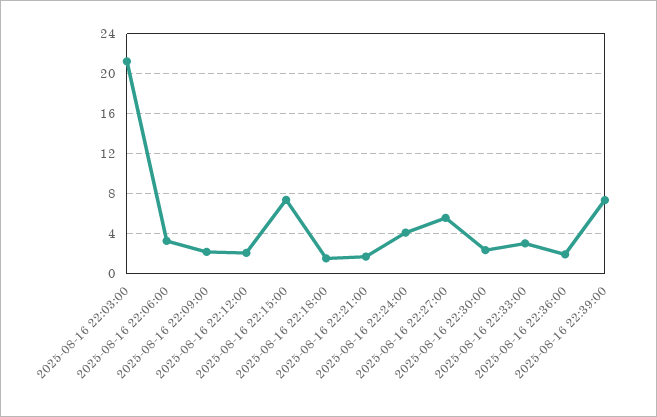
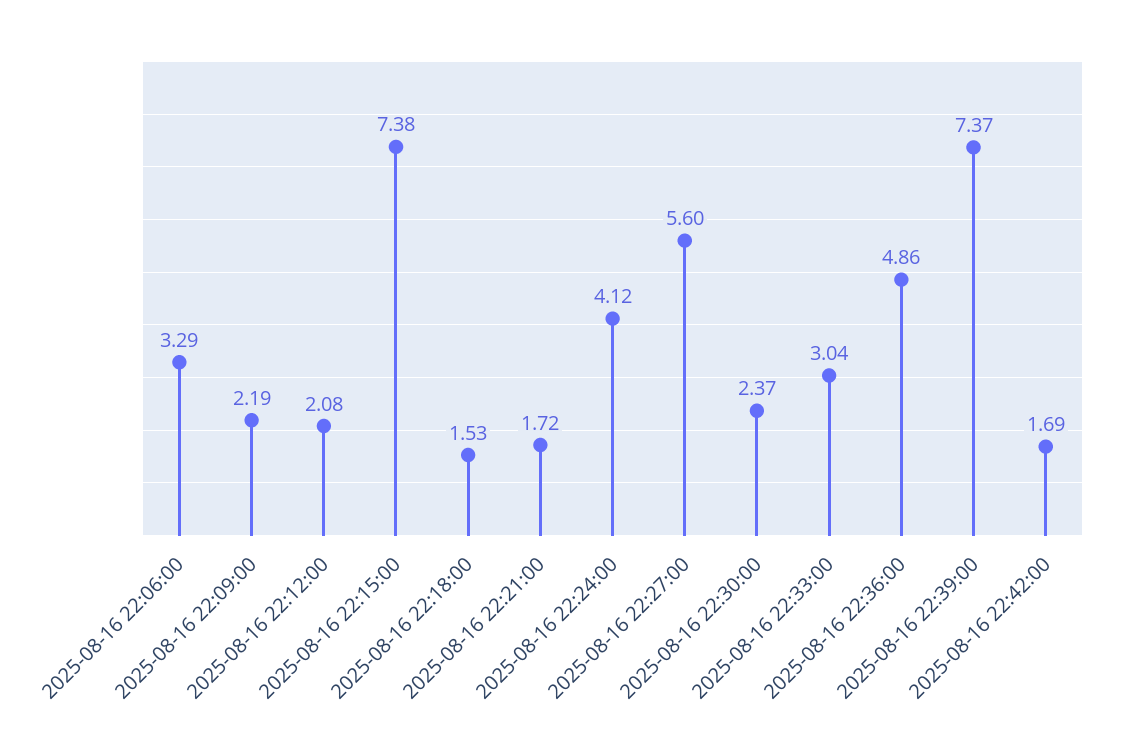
2025-08-16 22:03:00: 21 -> none
2025-08-16 22:36:00: 2 -> 4.86
2025-08-16 22:42:00: none -> 1.69

